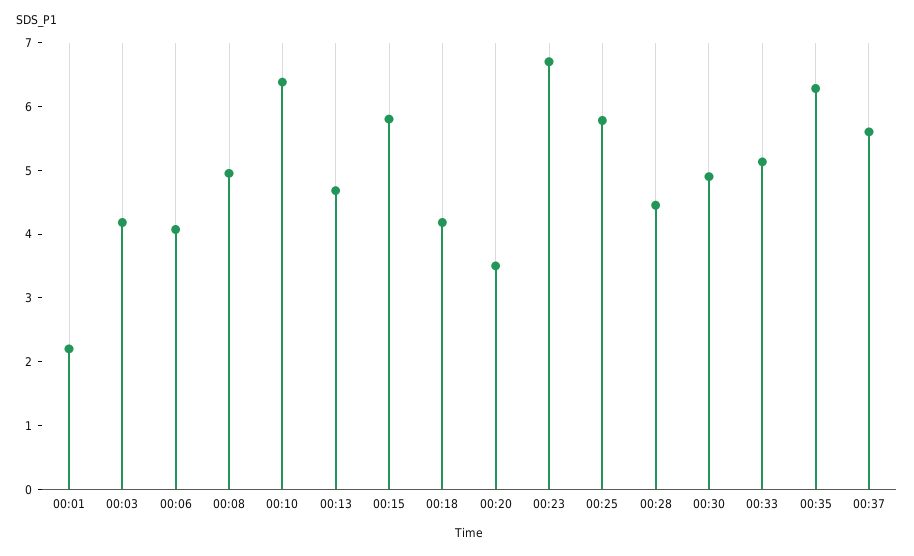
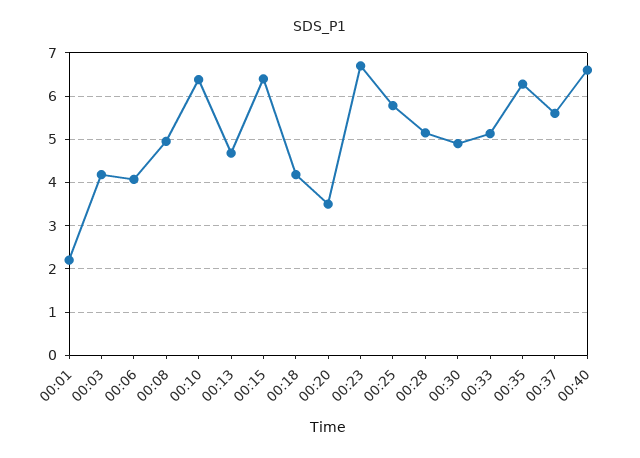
00:15: 5.8 -> 6.4
00:28: 4.4 -> 5.2
00:40: none -> 6.6

